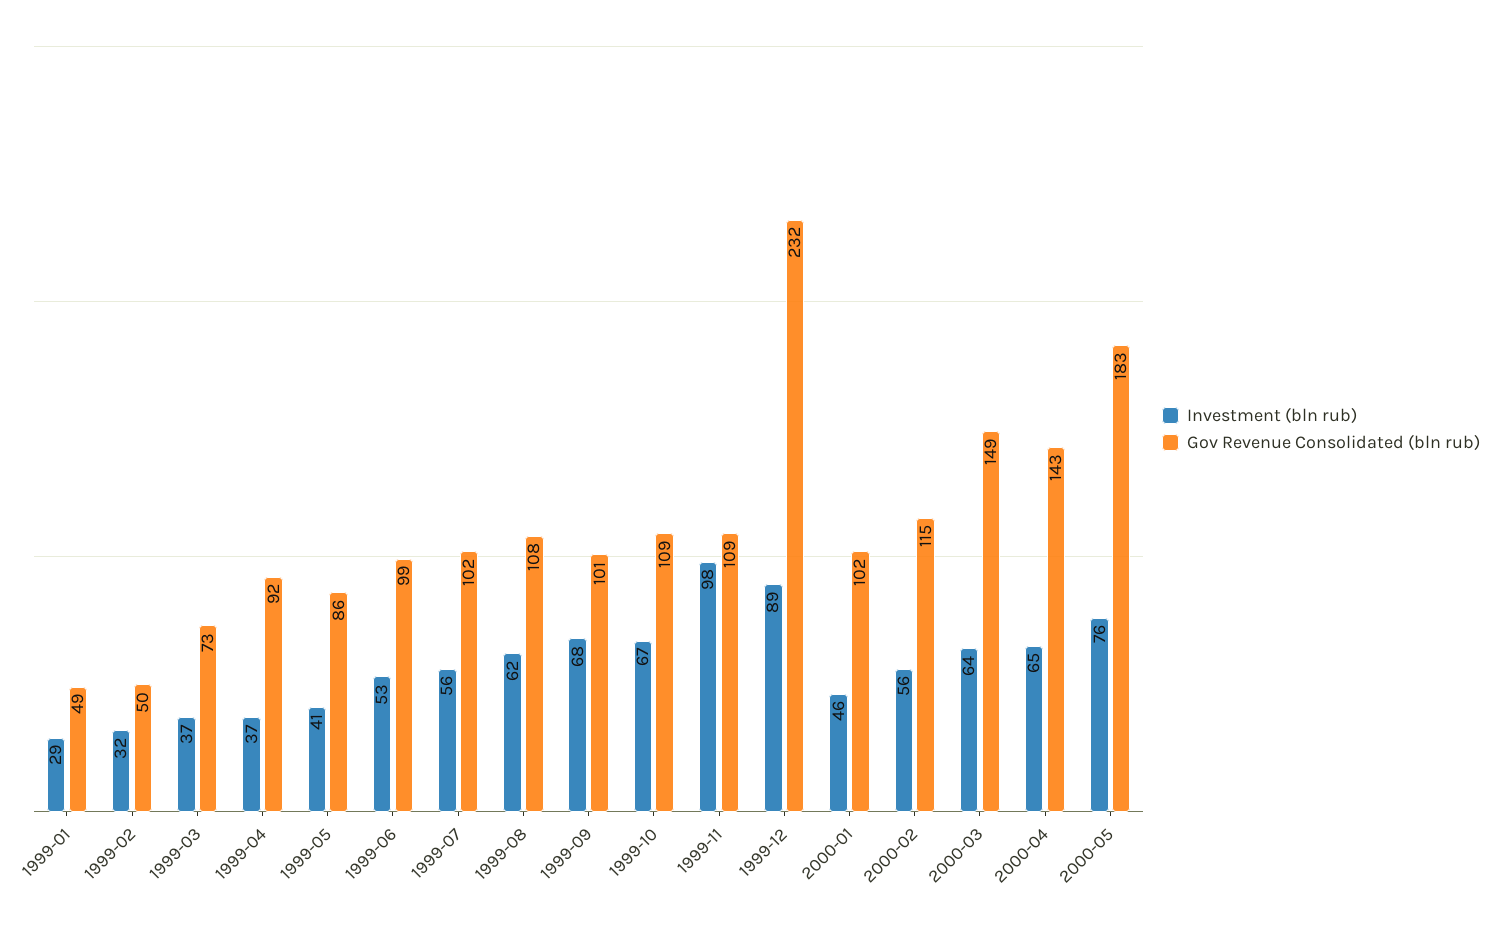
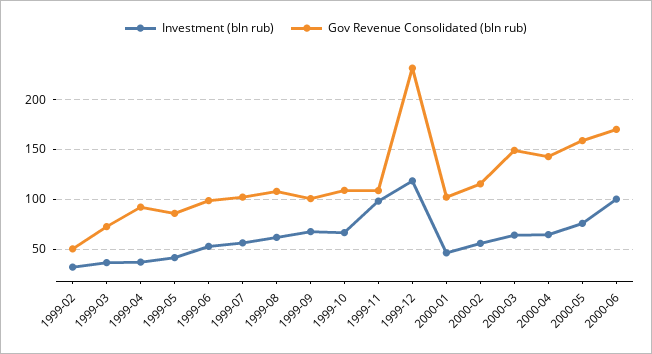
Investment (bln rub), 1999-01: 29 -> none
Gov Revenue Consolidated (bln rub), 1999-01: 49 -> none
Investment (bln rub), 1999-12: 89 -> 120
Gov Revenue Consolidated (bln rub), 2000-05: 183 -> 160
Investment (bln rub), 2000-06: none -> 100
Gov Revenue Consolidated (bln rub), 2000-06: none -> 170

